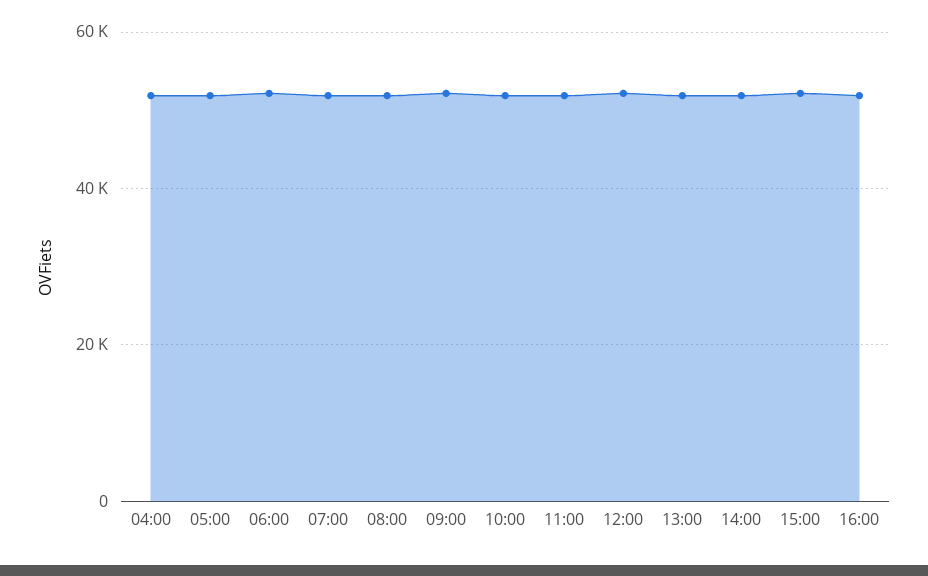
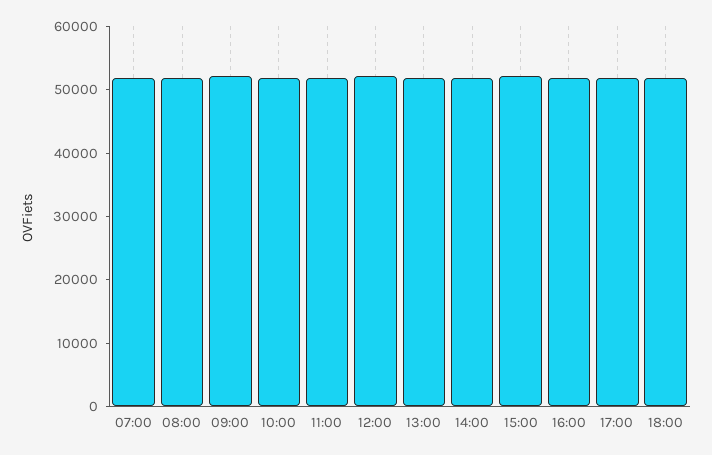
04:00: 52000 -> none
05:00: 52000 -> none
06:00: 52000 -> none
17:00: none -> 52000
18:00: none -> 52000

